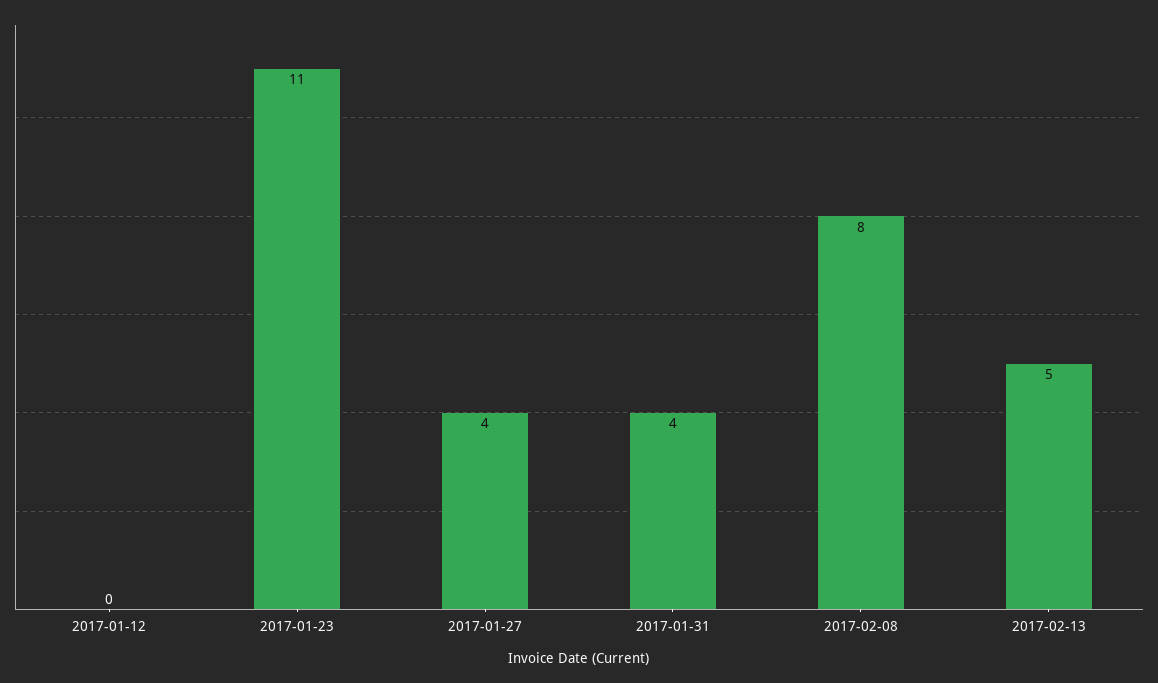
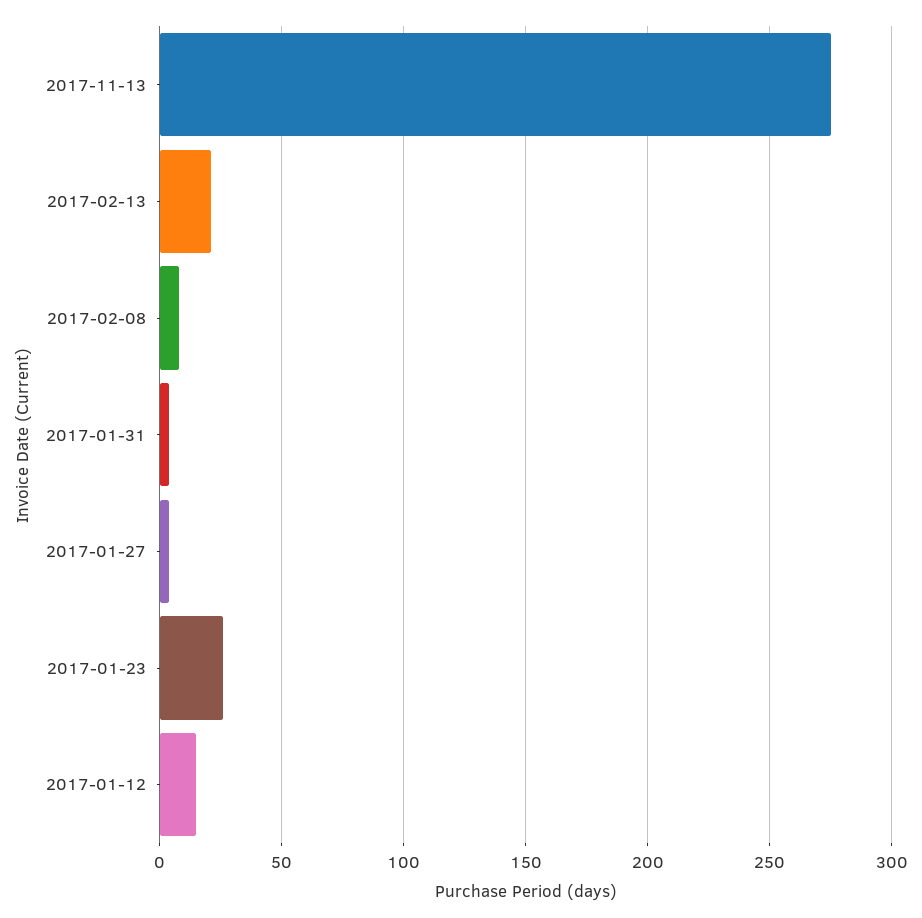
2017-01-12: 0 -> 15
2017-01-23: 11 -> 25
2017-02-13: 5 -> 20
2017-11-13: none -> 275

